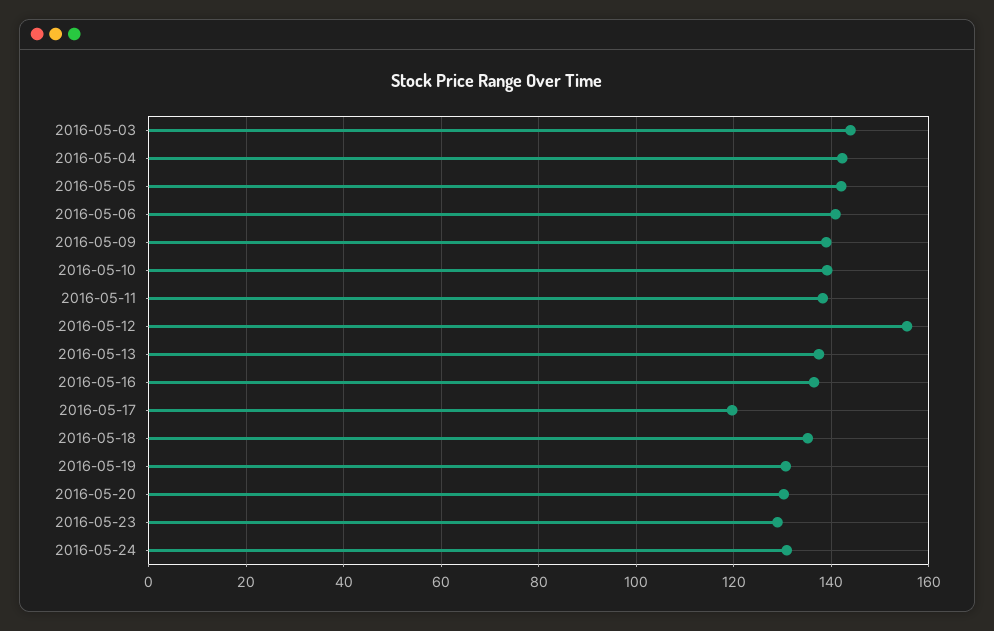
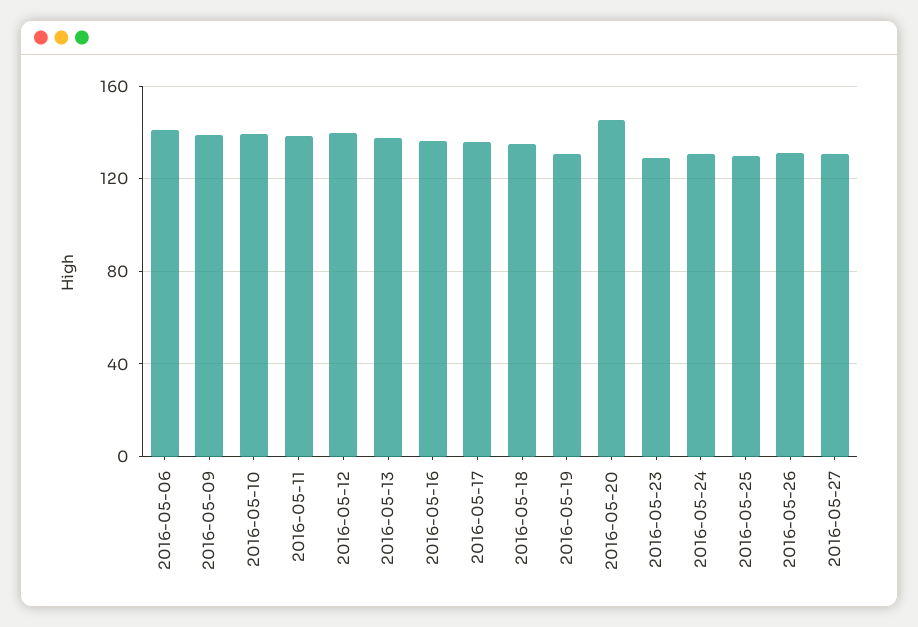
2016-05-03: 144 -> none
2016-05-04: 142 -> none
2016-05-05: 142 -> none
2016-05-12: 156 -> 140
2016-05-17: 120 -> 135
2016-05-20: 130 -> 145
2016-05-25: none -> 130
2016-05-26: none -> 130
2016-05-27: none -> 130

